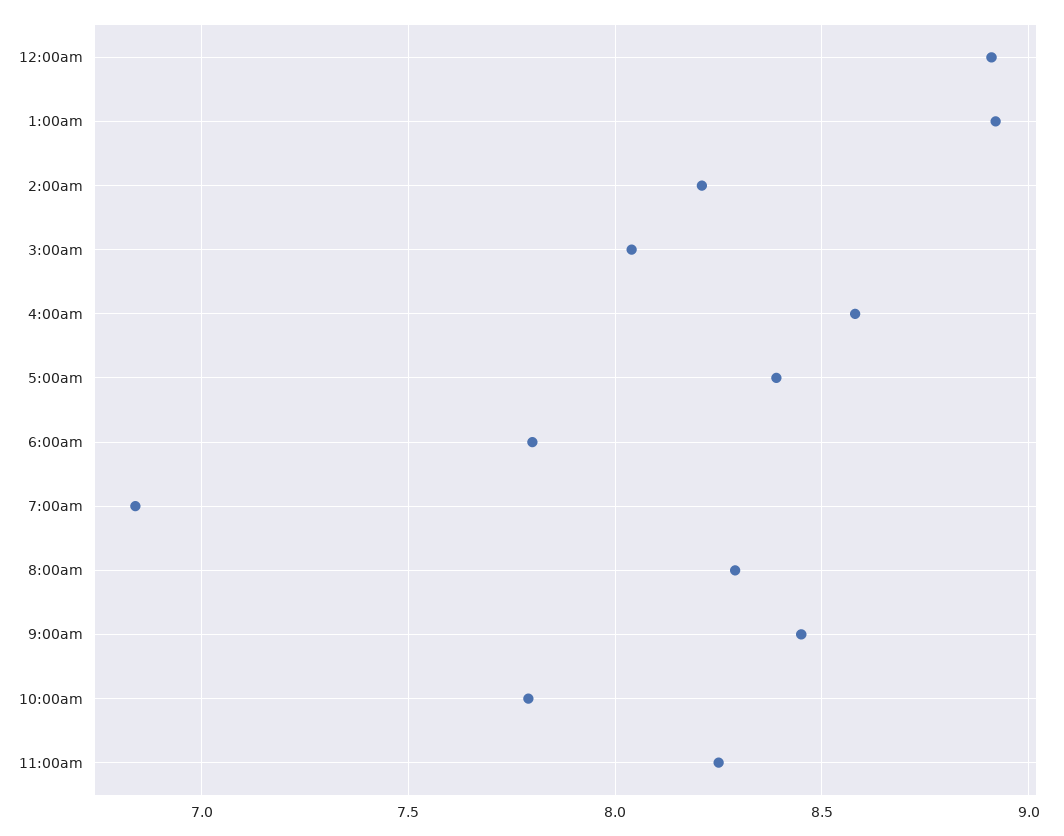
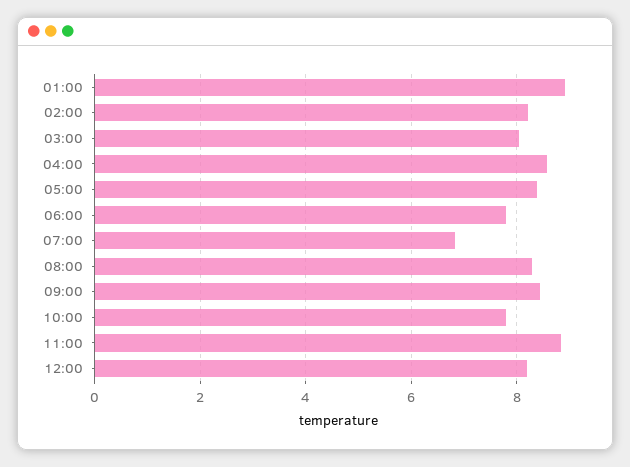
12:00am: 8.9 -> none
11:00am: 8.25 -> 8.8
12:00: none -> 8.2

